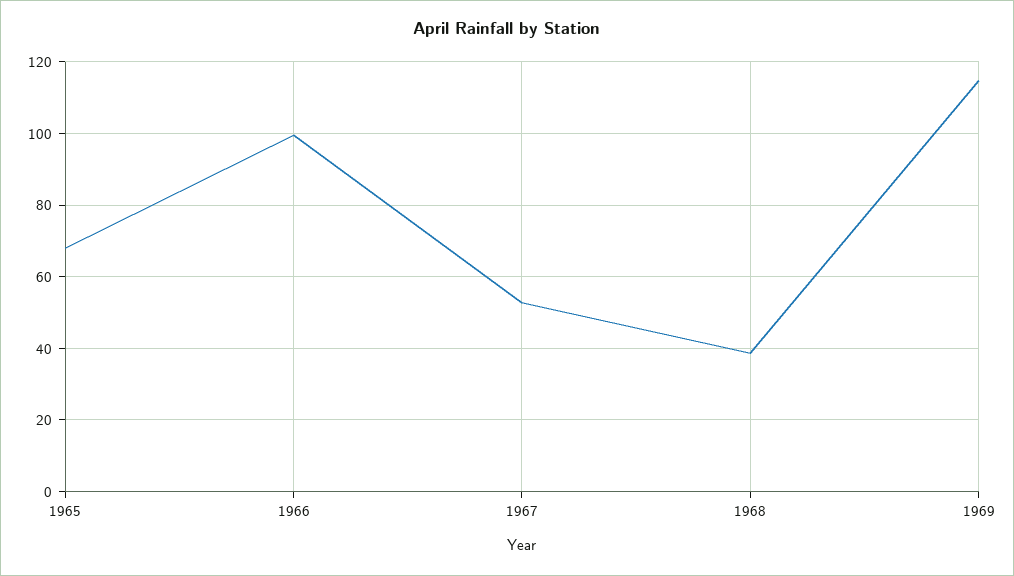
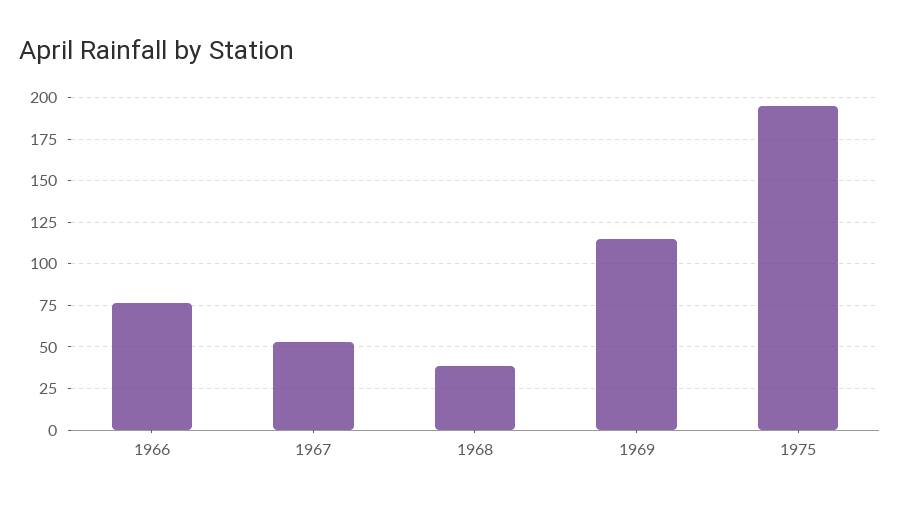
1965: 68 -> none
1966: 100 -> 75
1975: none -> 195

